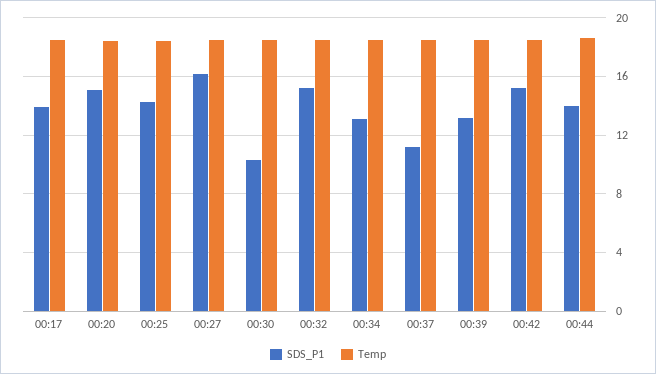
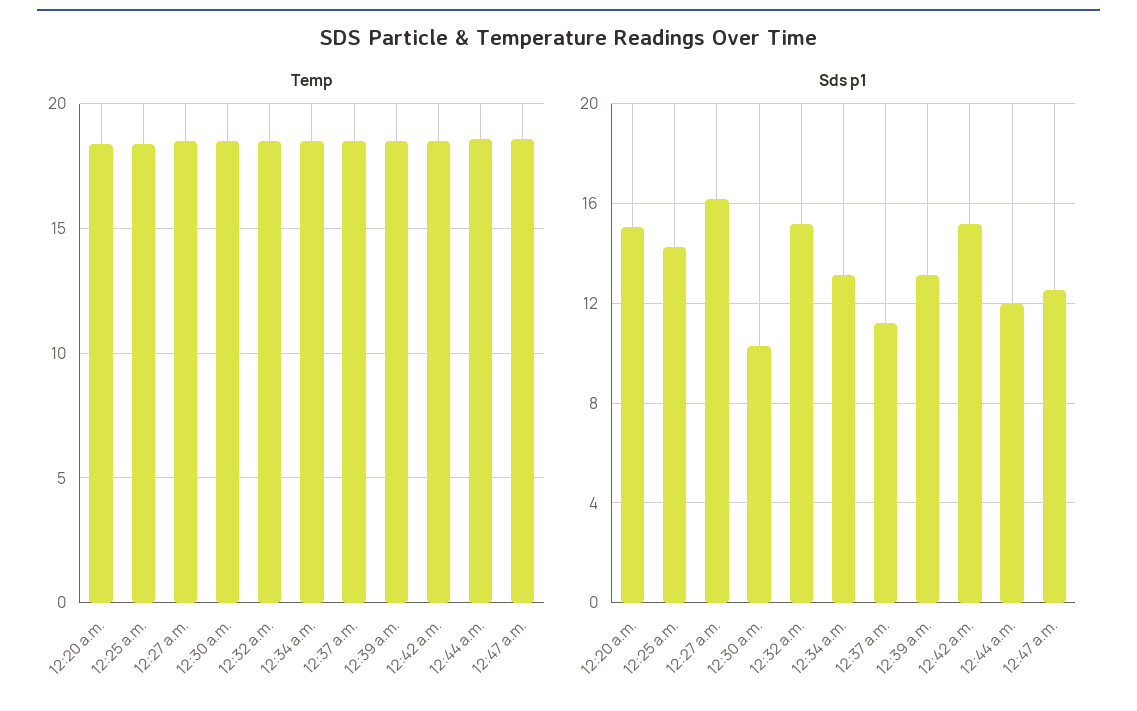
SDS_P1, 00:17: 14 -> none
Temp, 00:17: 18.5 -> none
SDS_P1, 00:44: 14 -> 12
Temp, 12:47 a.m.: none -> 18.5
SDS_P1, 12:47 a.m.: none -> 12.5

